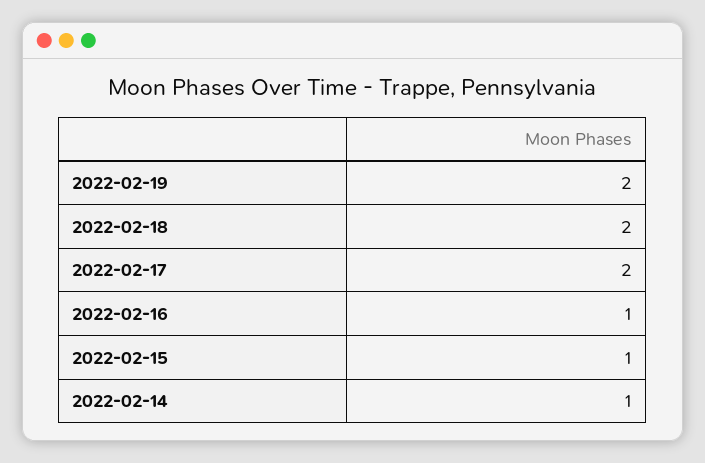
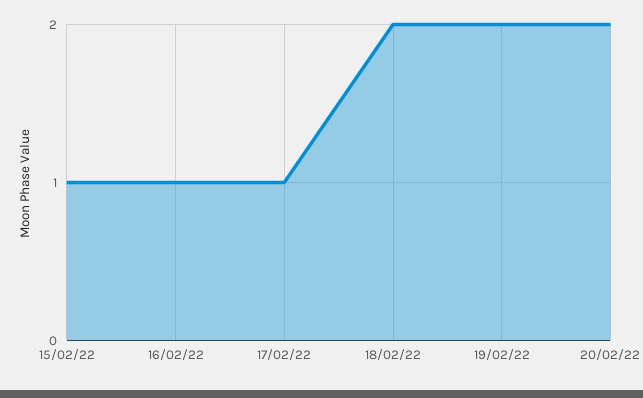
2022-02-17: 2 -> 1
2022-02-14: 1 -> none
20/02/22: none -> 2

